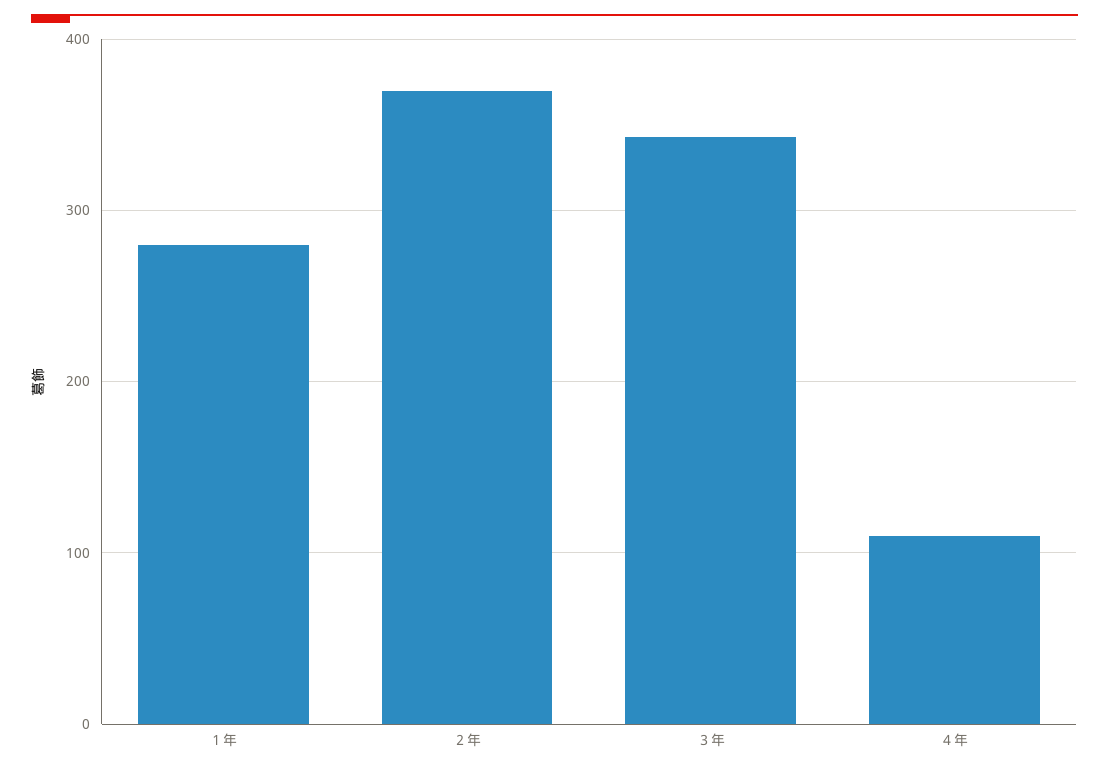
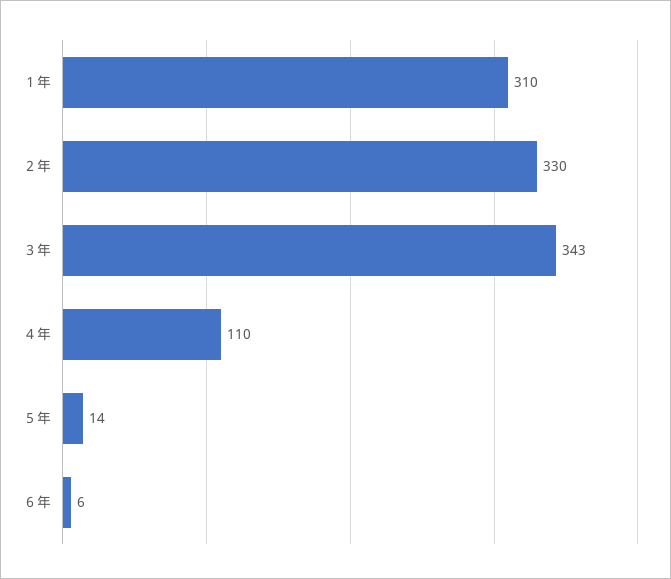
１年: 280 -> 310
２年: 370 -> 330
５年: none -> 14
６年: none -> 6

